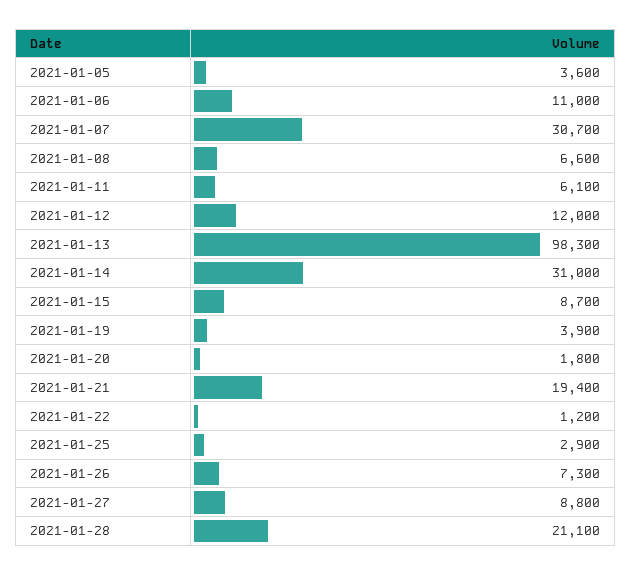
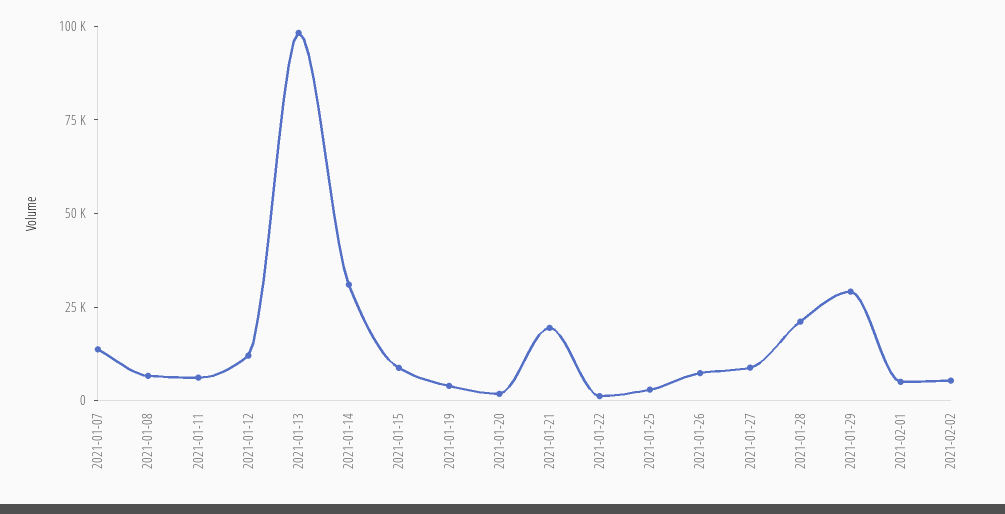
2021-01-05: 3600 -> none
2021-01-06: 11000 -> none
2021-01-07: 30700 -> 15000
2021-01-29: none -> 30000
2021-02-01: none -> 5000
2021-02-02: none -> 5000

